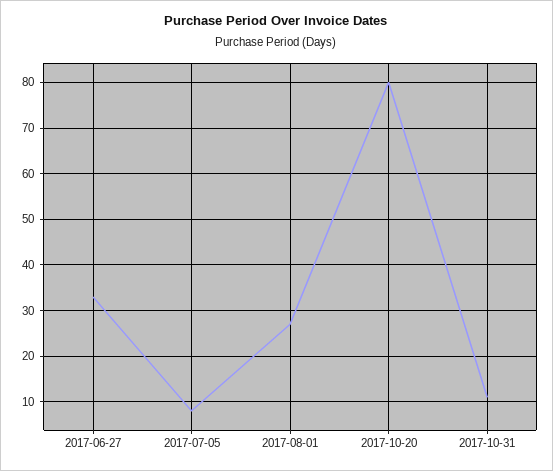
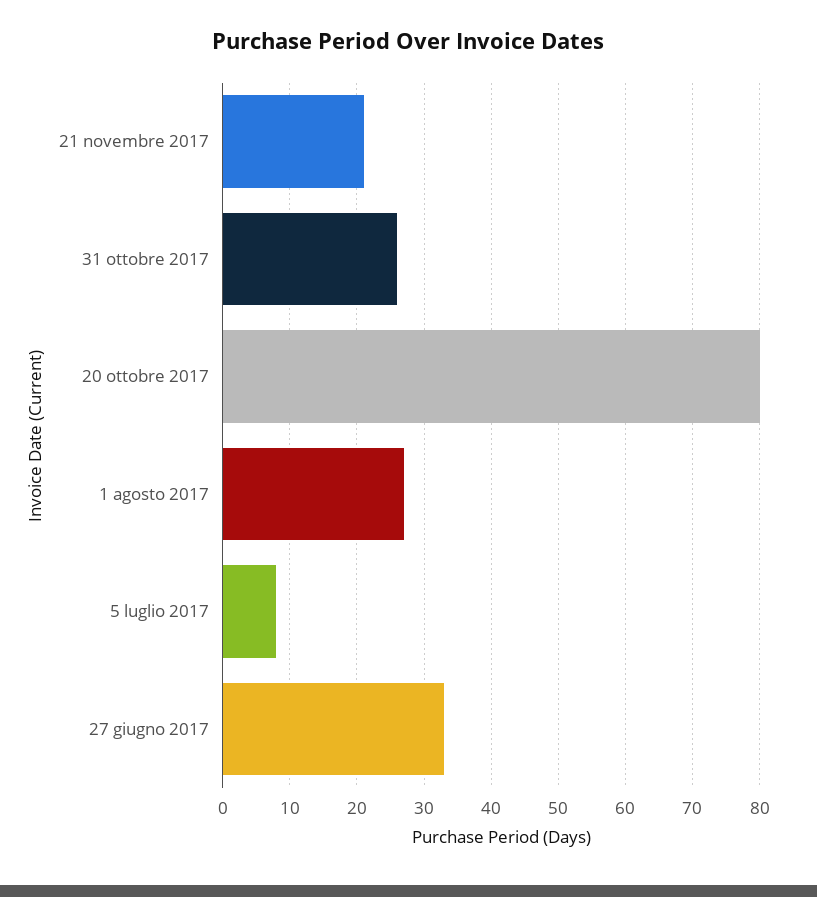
2017-10-31: 10 -> 26
21 novembre 2017: none -> 21

